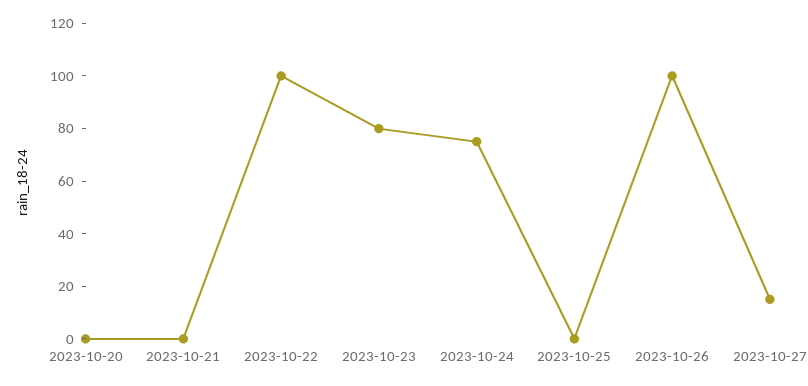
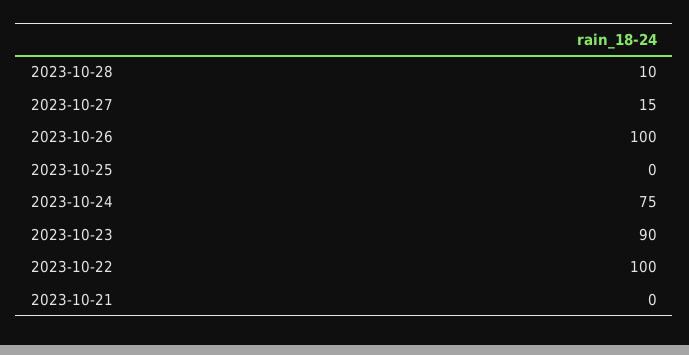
2023-10-20: 0 -> none
2023-10-23: 80 -> 90
2023-10-28: none -> 10

